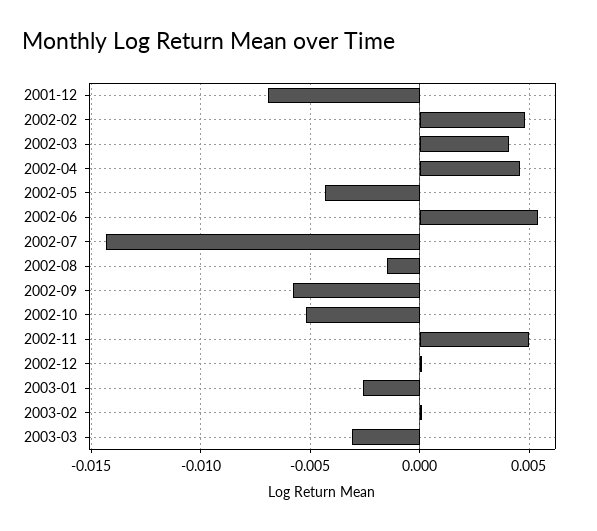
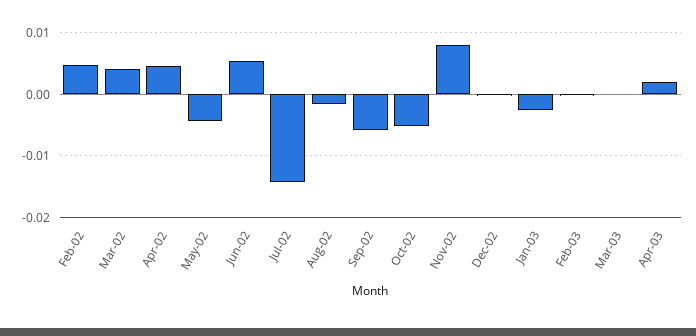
2001-12: -0.007 -> none
2002-11: 0.005 -> 0.008
2003-03: -0.003 -> 0
Apr-03: none -> 0.002

